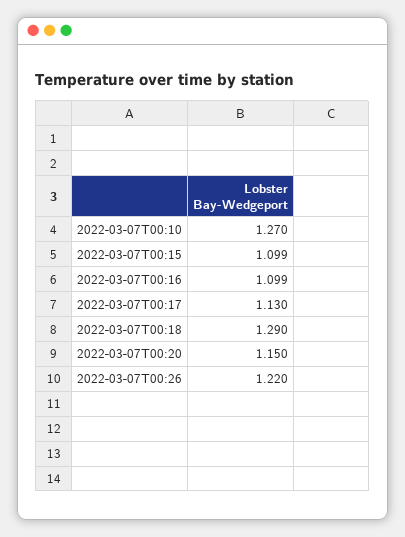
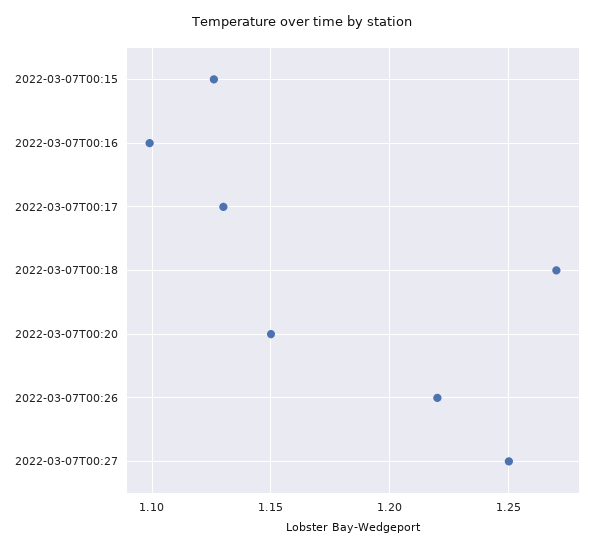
2022-03-07T00:10: 1.27 -> none
2022-03-07T00:15: 1.099 -> 1.125
2022-03-07T00:18: 1.29 -> 1.27
2022-03-07T00:27: none -> 1.25

